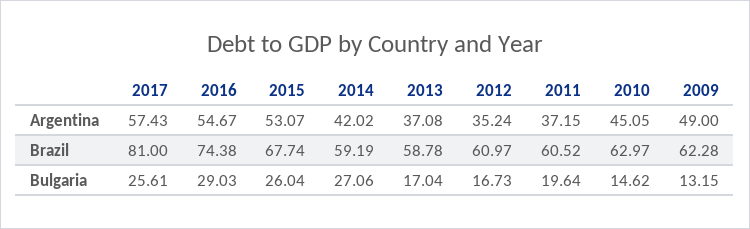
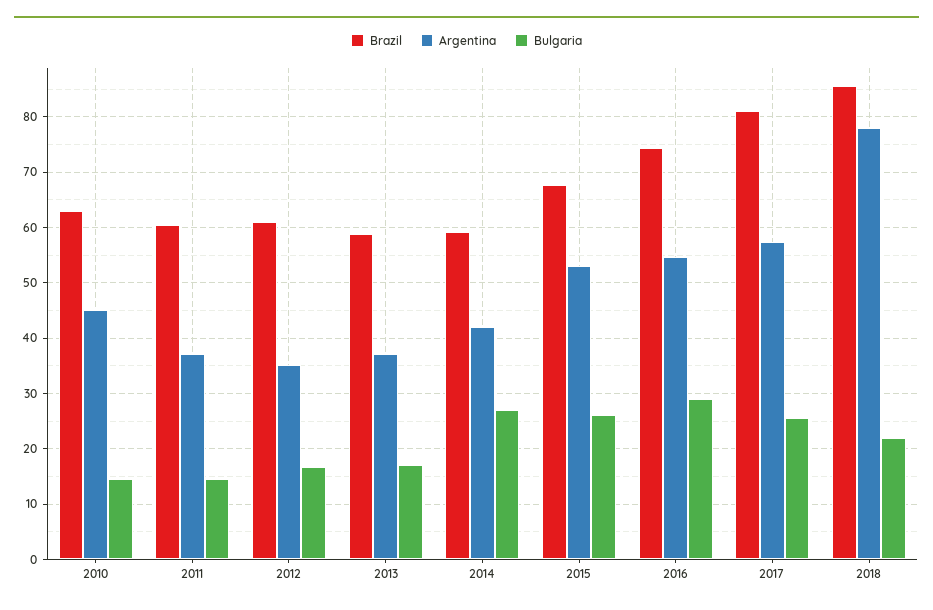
Argentina, 2009: 49 -> none
Brazil, 2009: 62.28 -> none
Bulgaria, 2011: 19.64 -> 14
Bulgaria, 2009: 13.15 -> none
Brazil, 2018: none -> 86
Argentina, 2018: none -> 78
Bulgaria, 2018: none -> 22

